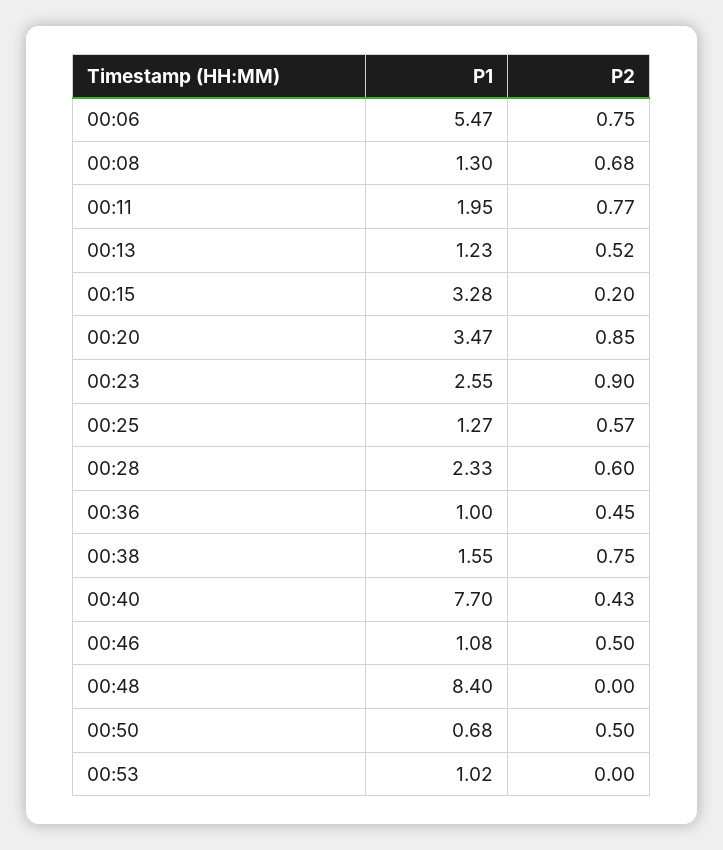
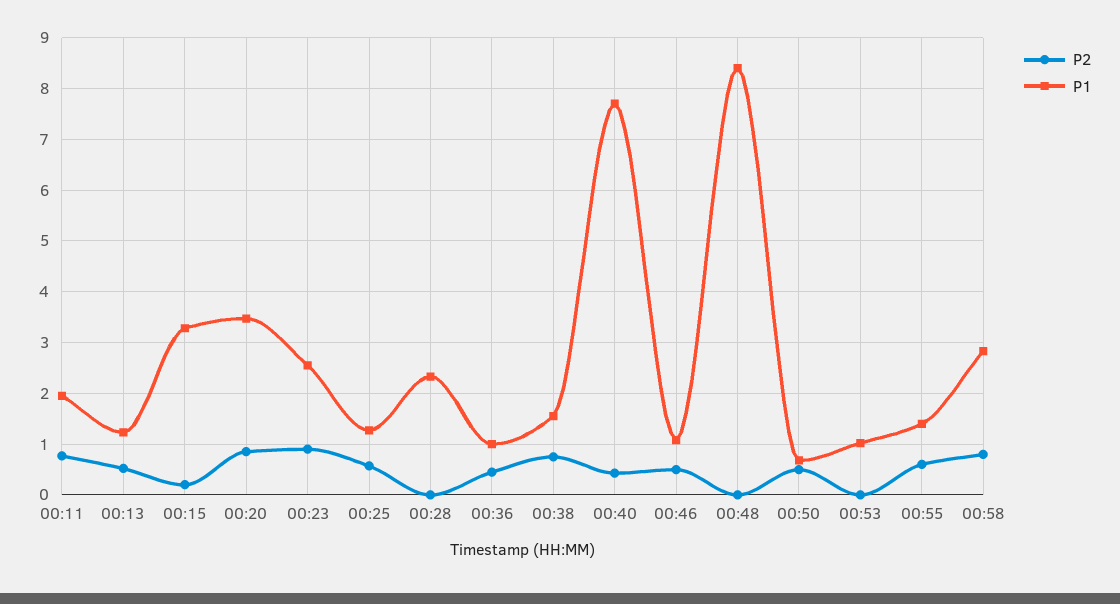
P1, 00:06: 5.47 -> none
P2, 00:06: 0.75 -> none
P1, 00:08: 1.3 -> none
P2, 00:08: 0.68 -> none
P2, 00:28: 0.6 -> 0
P2, 00:55: none -> 0.6
P1, 00:55: none -> 1.4
P2, 00:58: none -> 0.8
P1, 00:58: none -> 2.8

